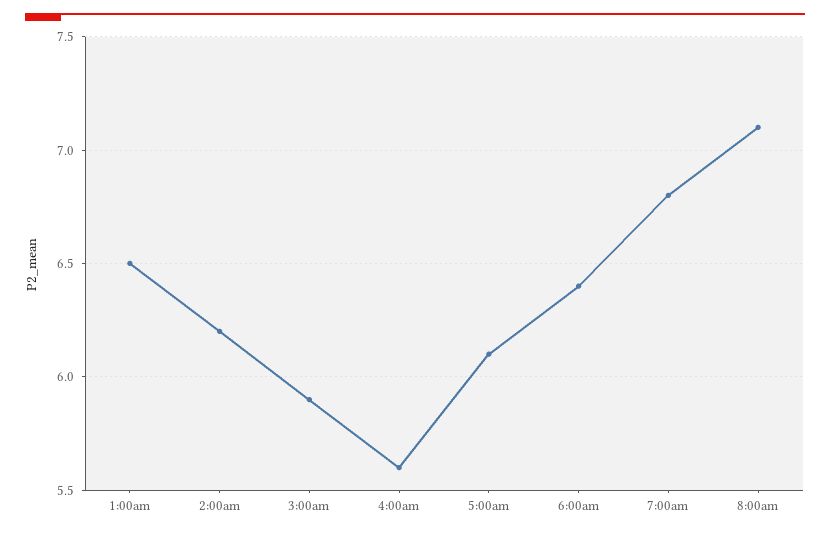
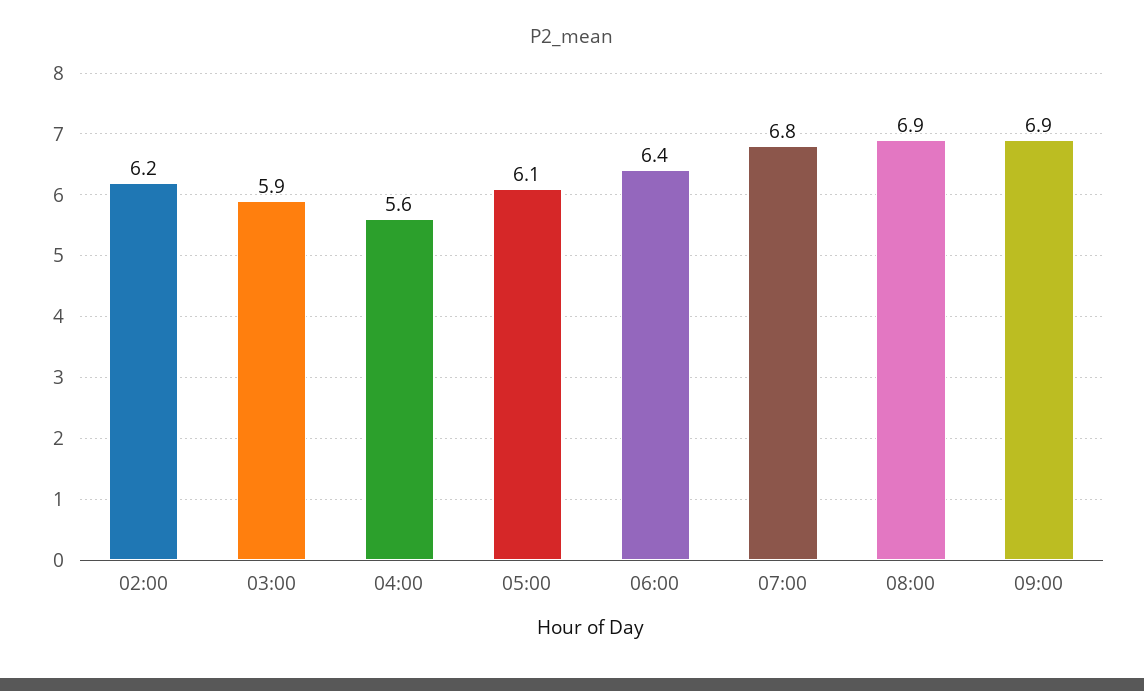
1:00am: 6.5 -> none
8:00am: 7.1 -> 6.9
09:00: none -> 6.9

